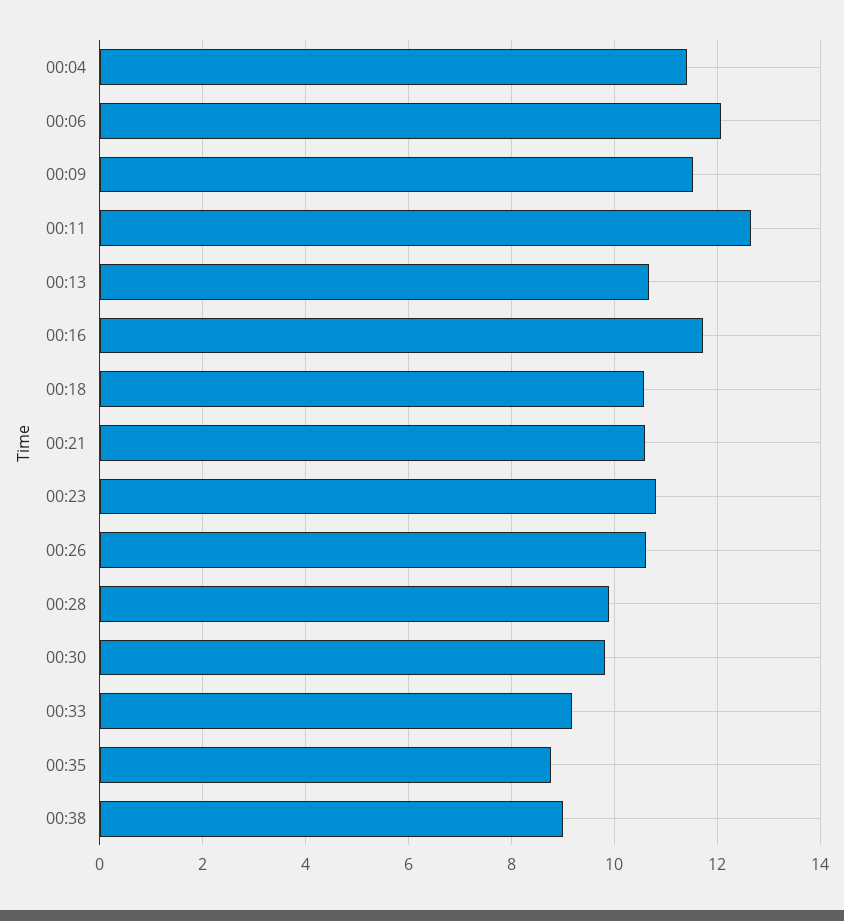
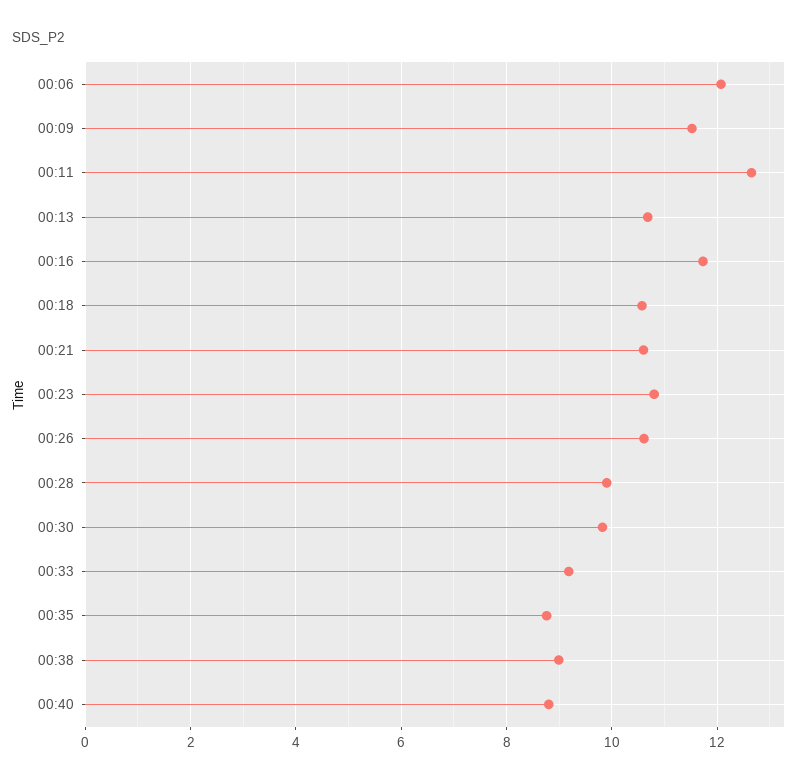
00:04: 11.4 -> none
00:40: none -> 8.8

